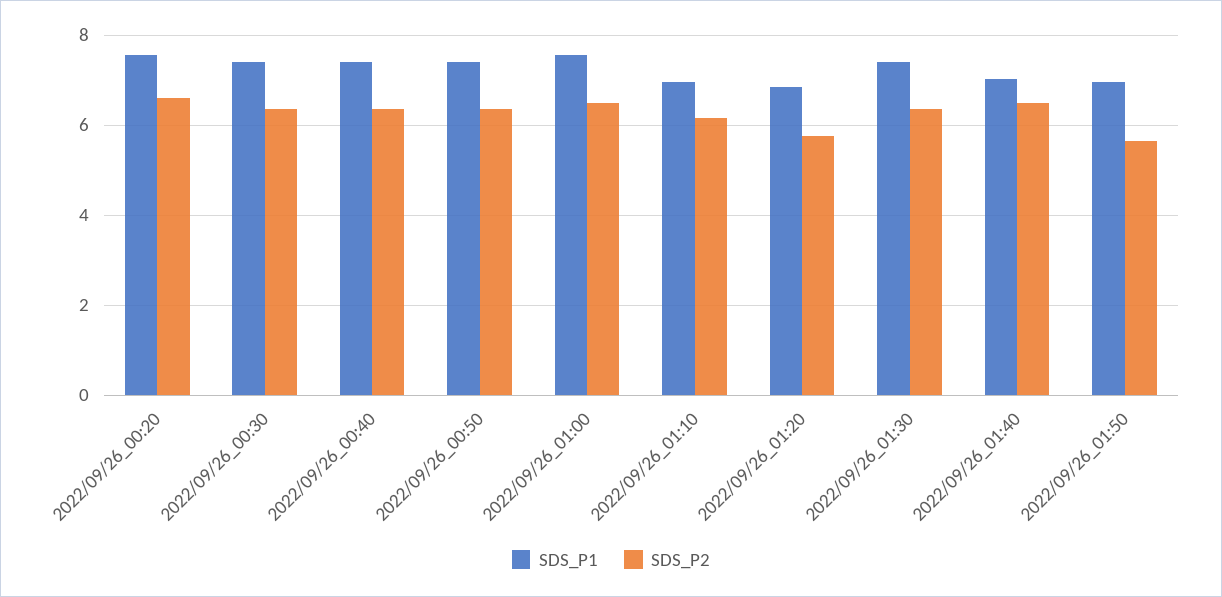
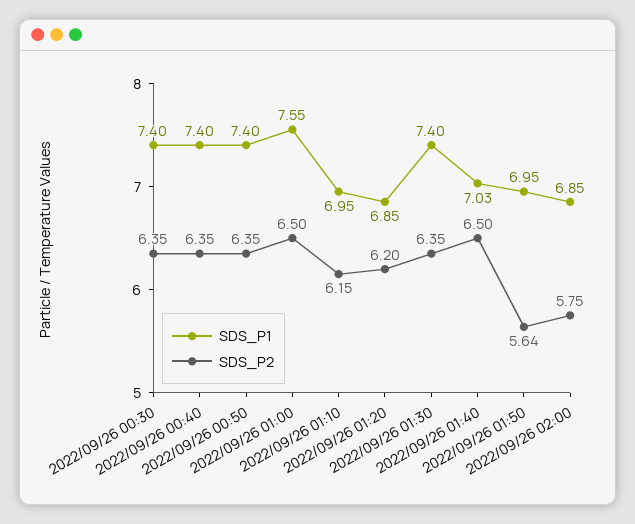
SDS_P1, 2022/09/26_00:20: 7.6 -> none
SDS_P2, 2022/09/26_00:20: 6.6 -> none
SDS_P2, 2022/09/26_01:20: 5.8 -> 6.2
SDS_P1, 2022/09/26 02:00: none -> 6.85
SDS_P2, 2022/09/26 02:00: none -> 5.75

